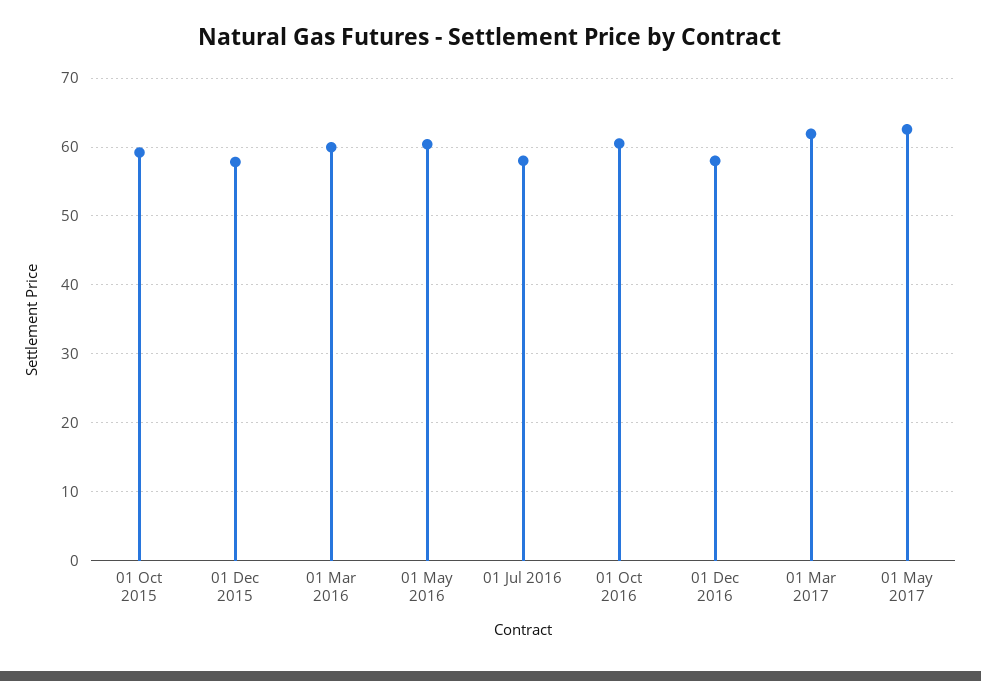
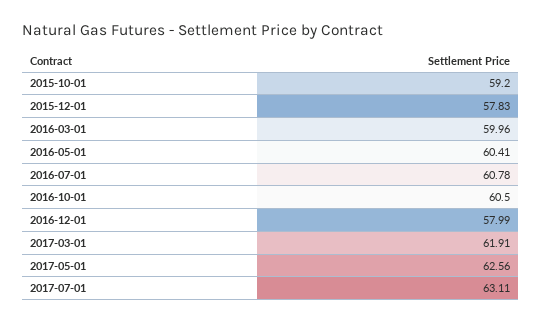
01 Jul 2016: 58 -> 60.78
2017-07-01: none -> 63.11

